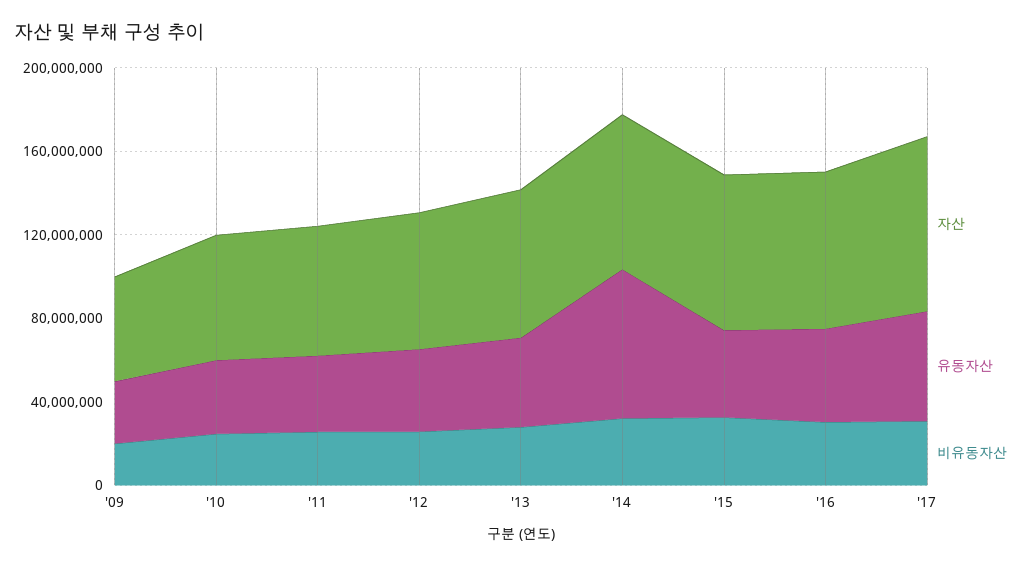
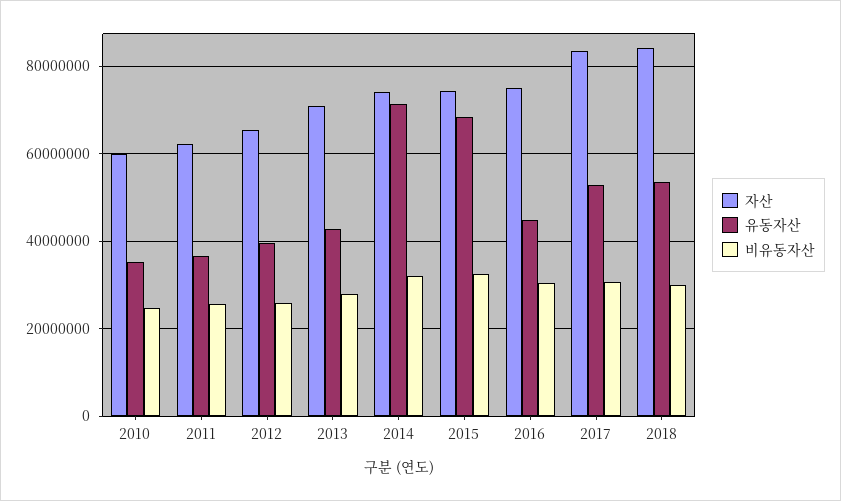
자산, '09: 50000000 -> none
유동자산, '09: 30000000 -> none
비유동자산, '09: 20000000 -> none
유동자산, '15: 40000000 -> 68000000
자산, 2018: none -> 84000000
유동자산, 2018: none -> 54000000
비유동자산, 2018: none -> 30000000

